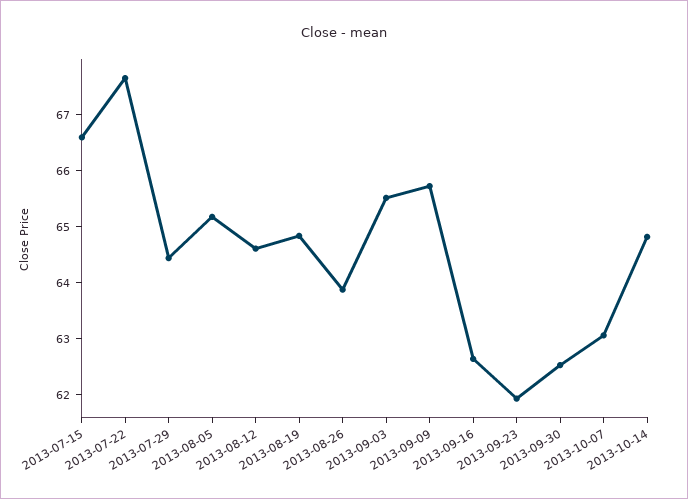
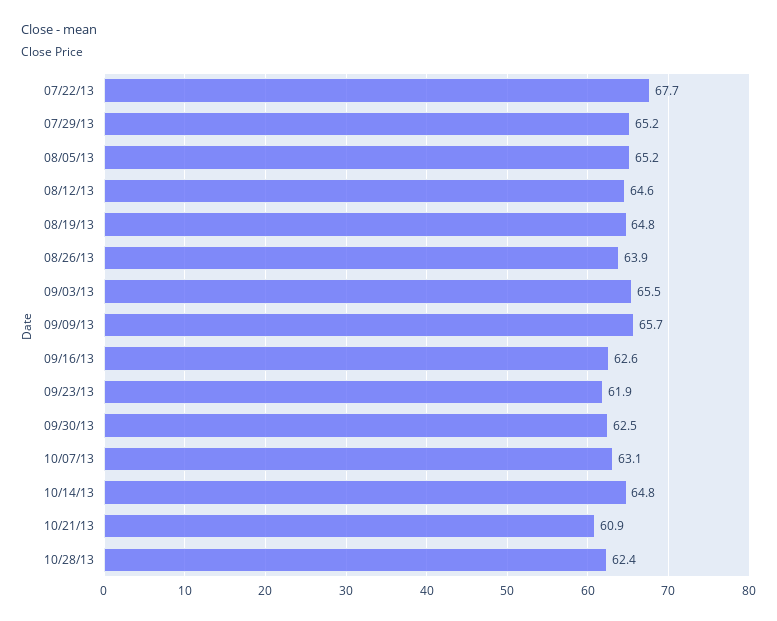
2013-07-15: 66.6 -> none
2013-07-29: 64.4 -> 65.2
10/21/13: none -> 60.9
10/28/13: none -> 62.4

